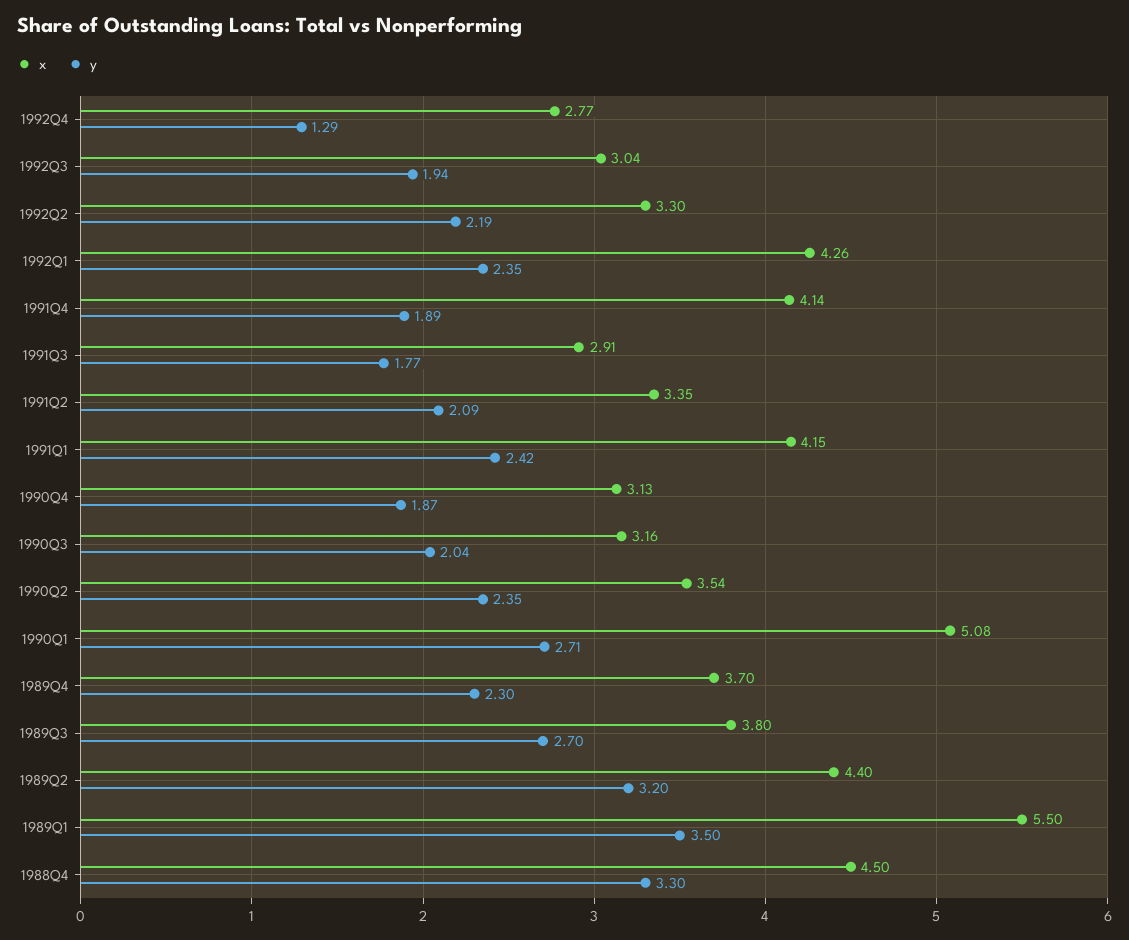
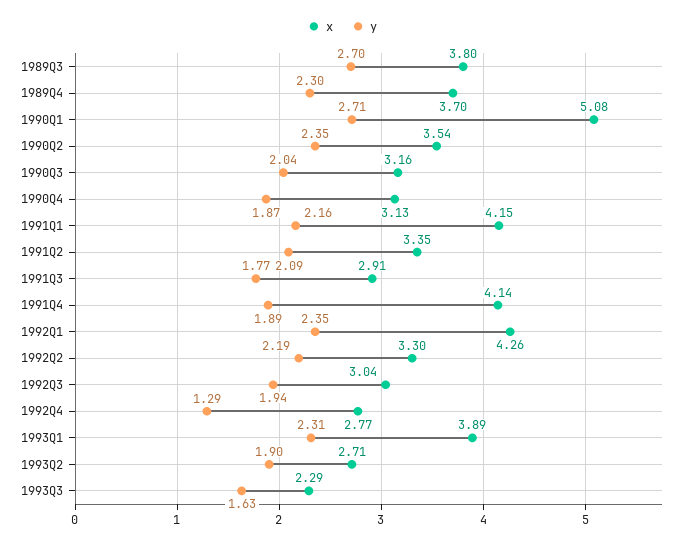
y, 1991Q1: 2.42 -> 2.16
x, 1989Q2: 4.4 -> none
y, 1989Q2: 3.2 -> none
x, 1989Q1: 5.5 -> none
y, 1989Q1: 3.5 -> none
x, 1988Q4: 4.5 -> none
y, 1988Q4: 3.3 -> none
x, 1993Q1: none -> 3.89
y, 1993Q1: none -> 2.31
x, 1993Q2: none -> 2.71
y, 1993Q2: none -> 1.9
x, 1993Q3: none -> 2.29
y, 1993Q3: none -> 1.63

